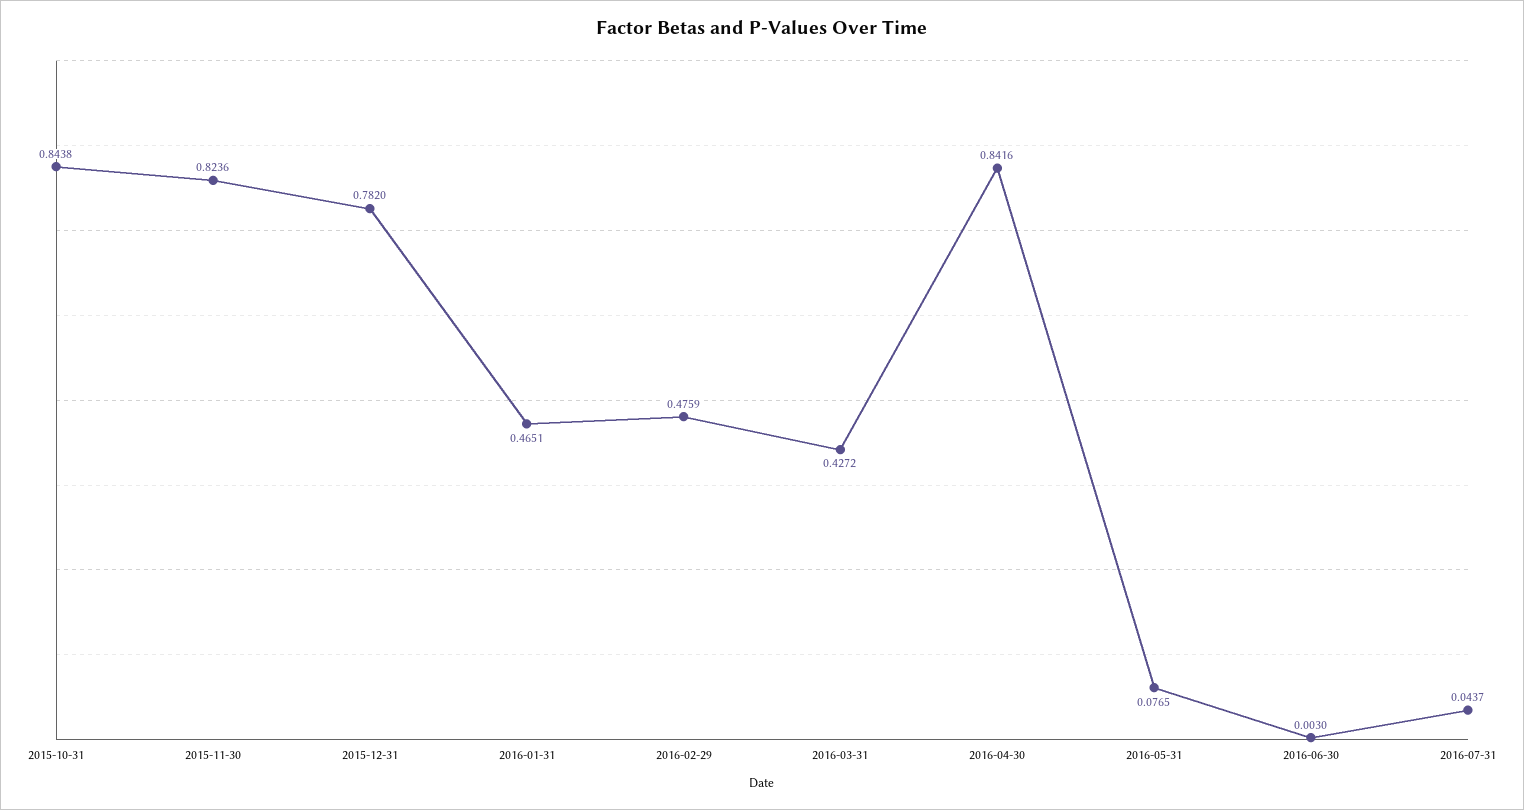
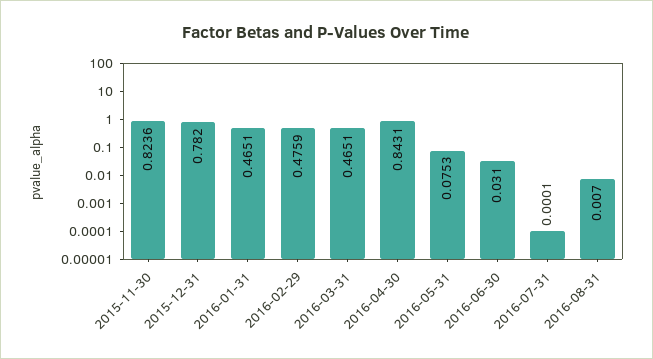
2015-10-31: 0.8438 -> none
2016-03-31: 0.4272 -> 0.4651
2016-04-30: 0.8416 -> 0.8431
2016-05-31: 0.0765 -> 0.0753
2016-06-30: 0.003 -> 0.031
2016-07-31: 0.0437 -> 0.0001
2016-08-31: none -> 0.007

